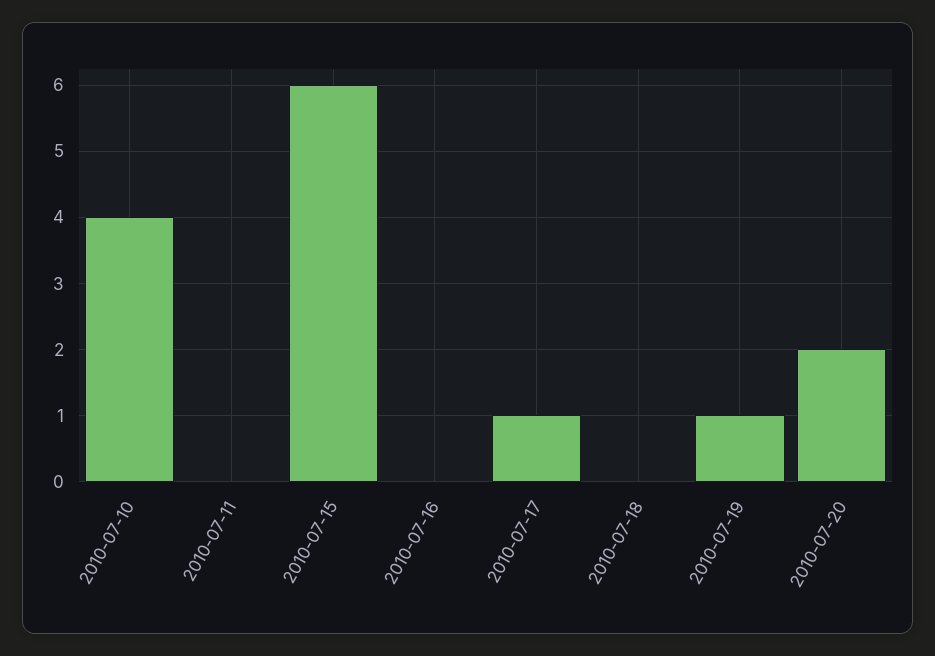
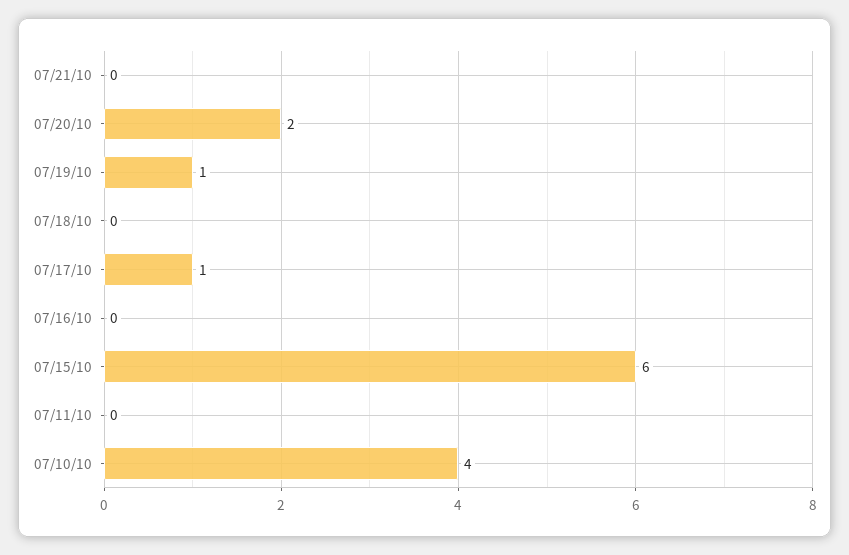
07/21/10: none -> 0

